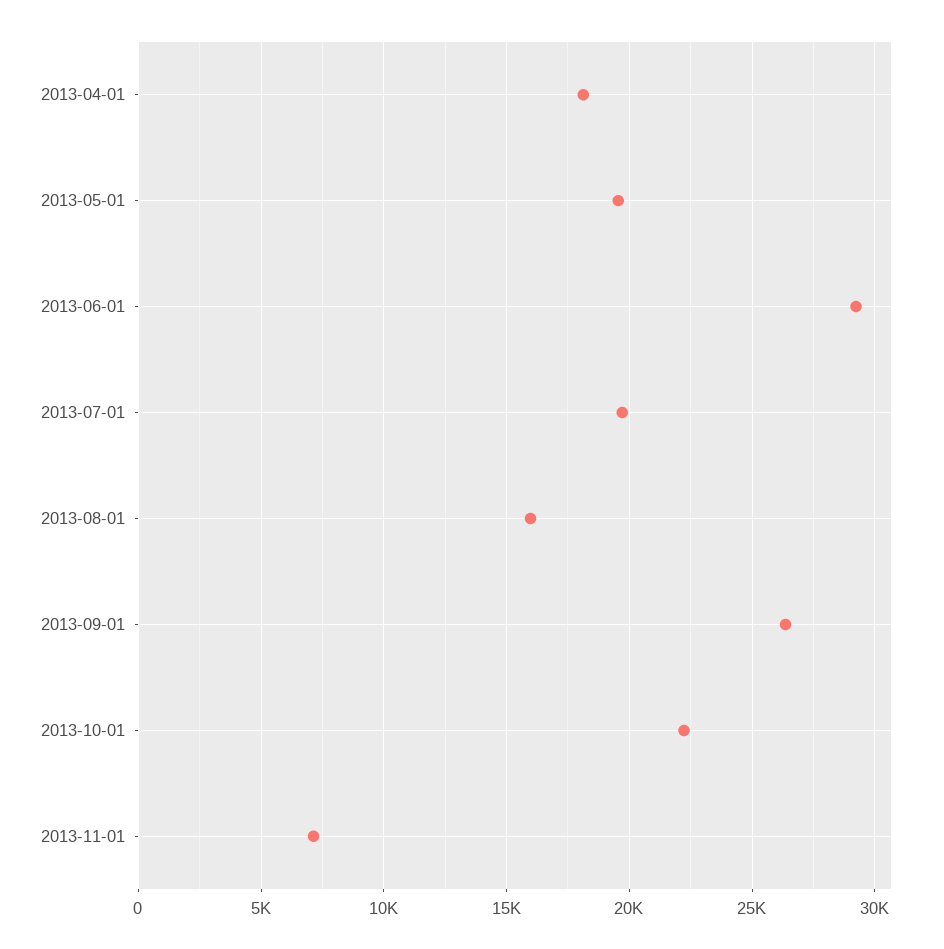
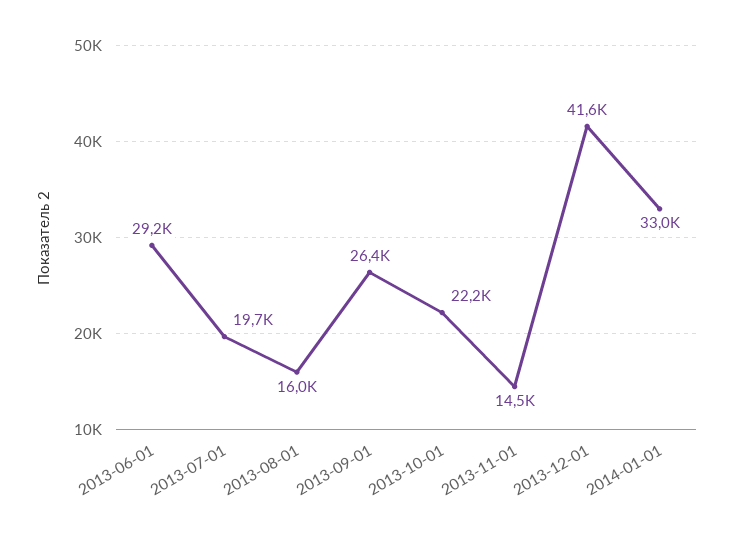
2013-04-01: 18000 -> none
2013-05-01: 19500 -> none
2013-11-01: 7000 -> 14500
2013-12-01: none -> 41600
2014-01-01: none -> 33000

